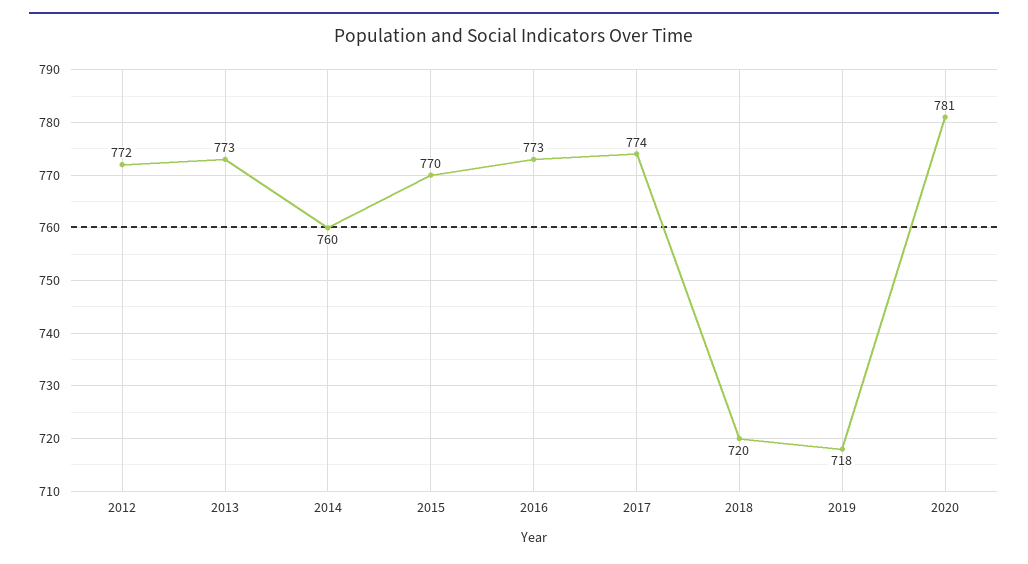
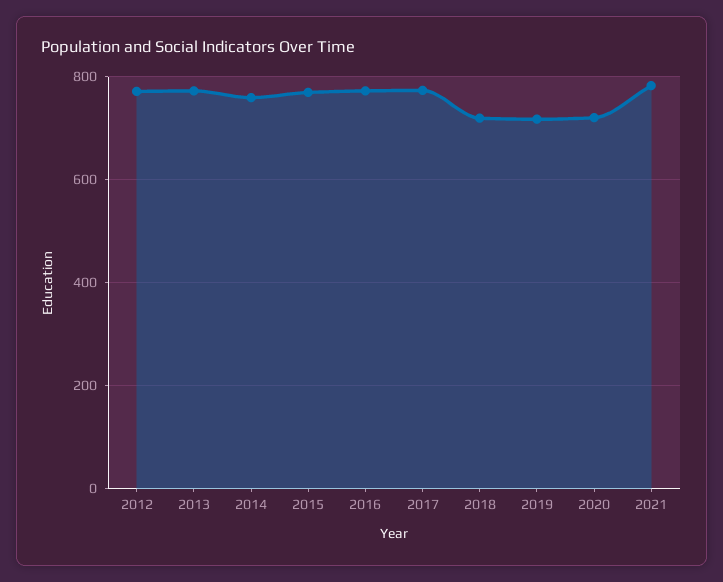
2020: 781 -> 720
2021: none -> 780

